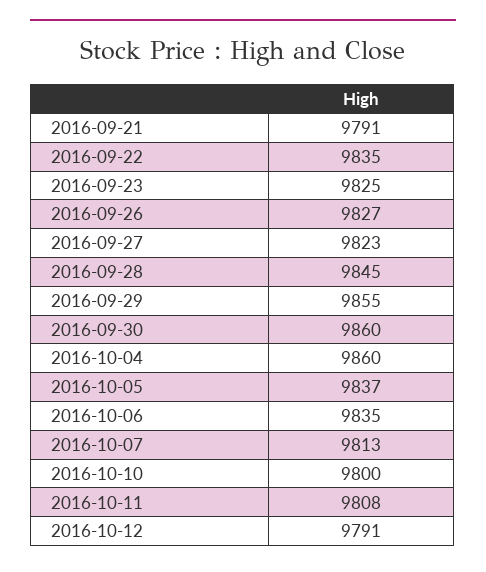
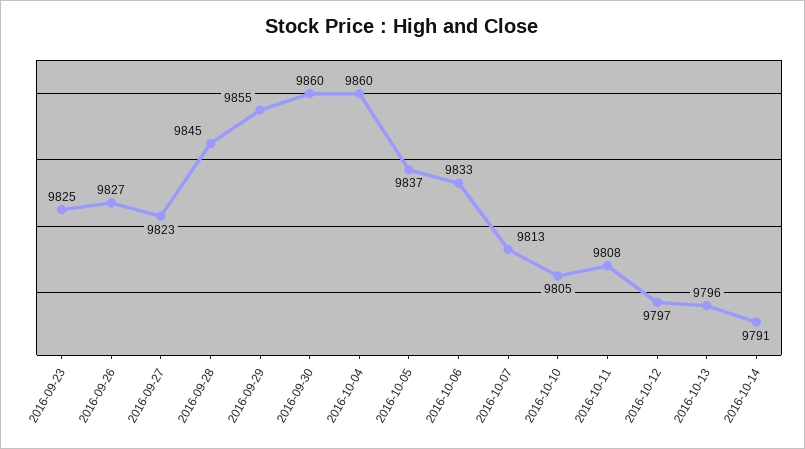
2016-09-21: 9791 -> none
2016-09-22: 9835 -> none
2016-10-06: 9835 -> 9833
2016-10-10: 9800 -> 9805
2016-10-12: 9791 -> 9797
2016-10-13: none -> 9796
2016-10-14: none -> 9791

